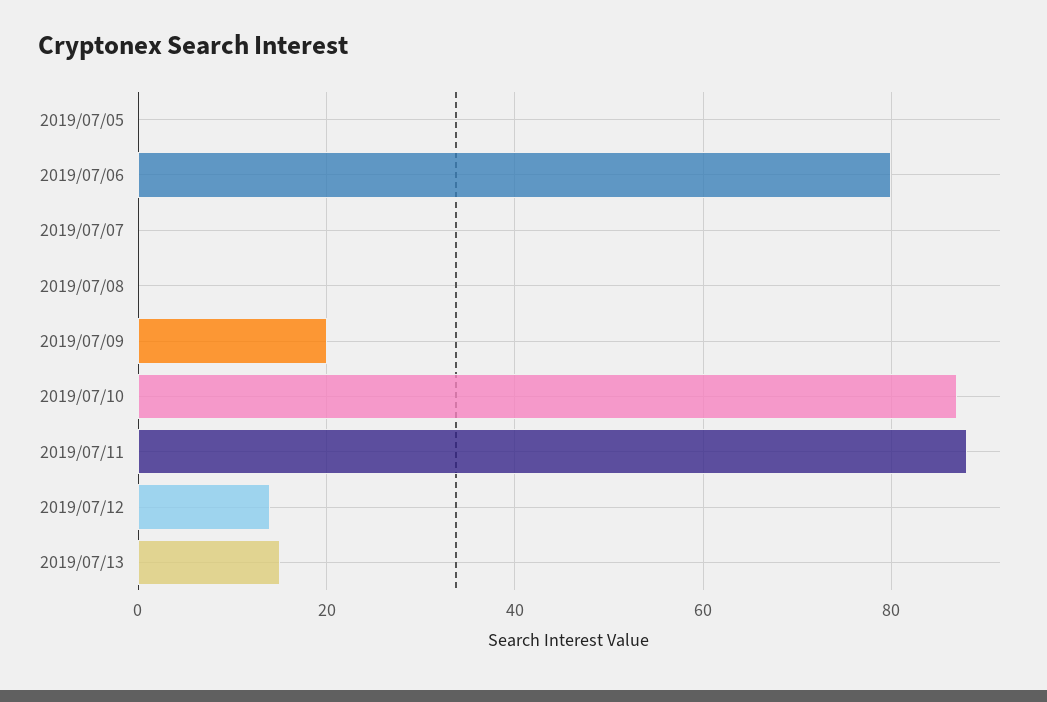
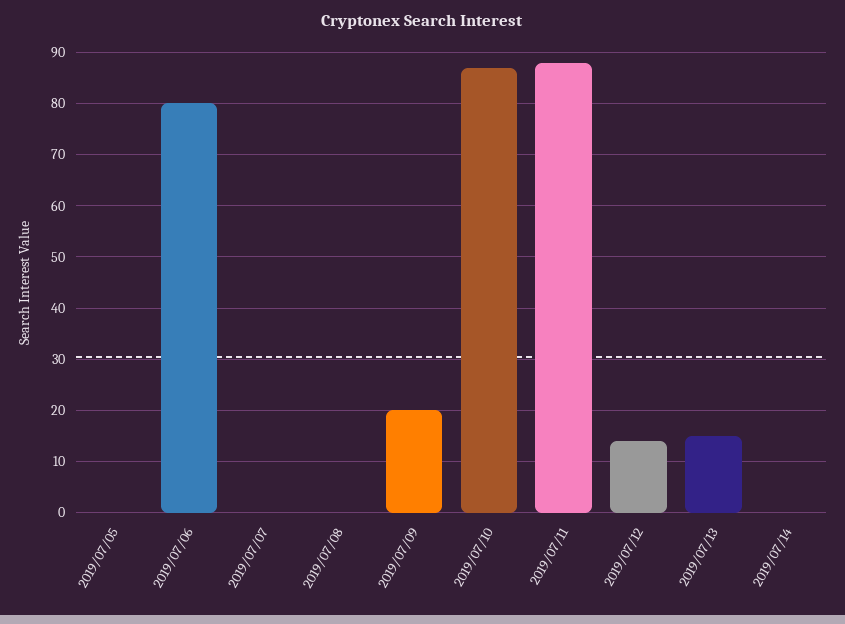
2019/07/14: none -> 0

